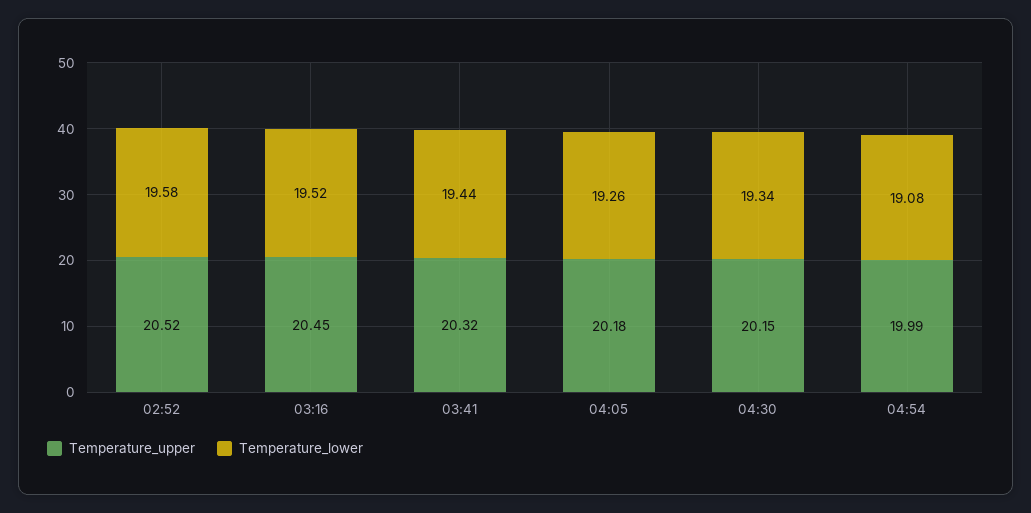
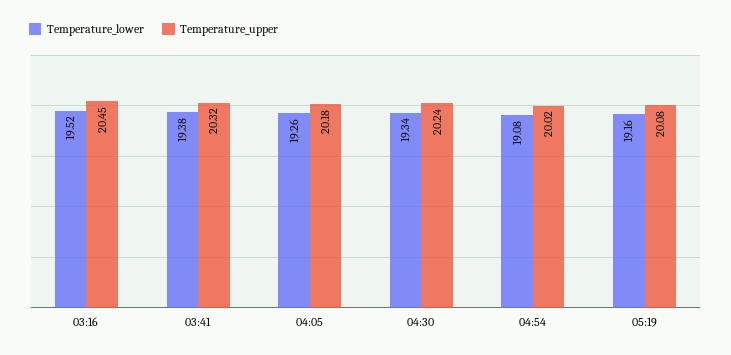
Temperature_upper, 02:52: 20.52 -> none
Temperature_lower, 02:52: 19.58 -> none
Temperature_lower, 03:41: 19.44 -> 19.38
Temperature_upper, 04:30: 20.15 -> 20.24
Temperature_upper, 04:54: 19.99 -> 20.02
Temperature_lower, 05:19: none -> 19.16
Temperature_upper, 05:19: none -> 20.08

